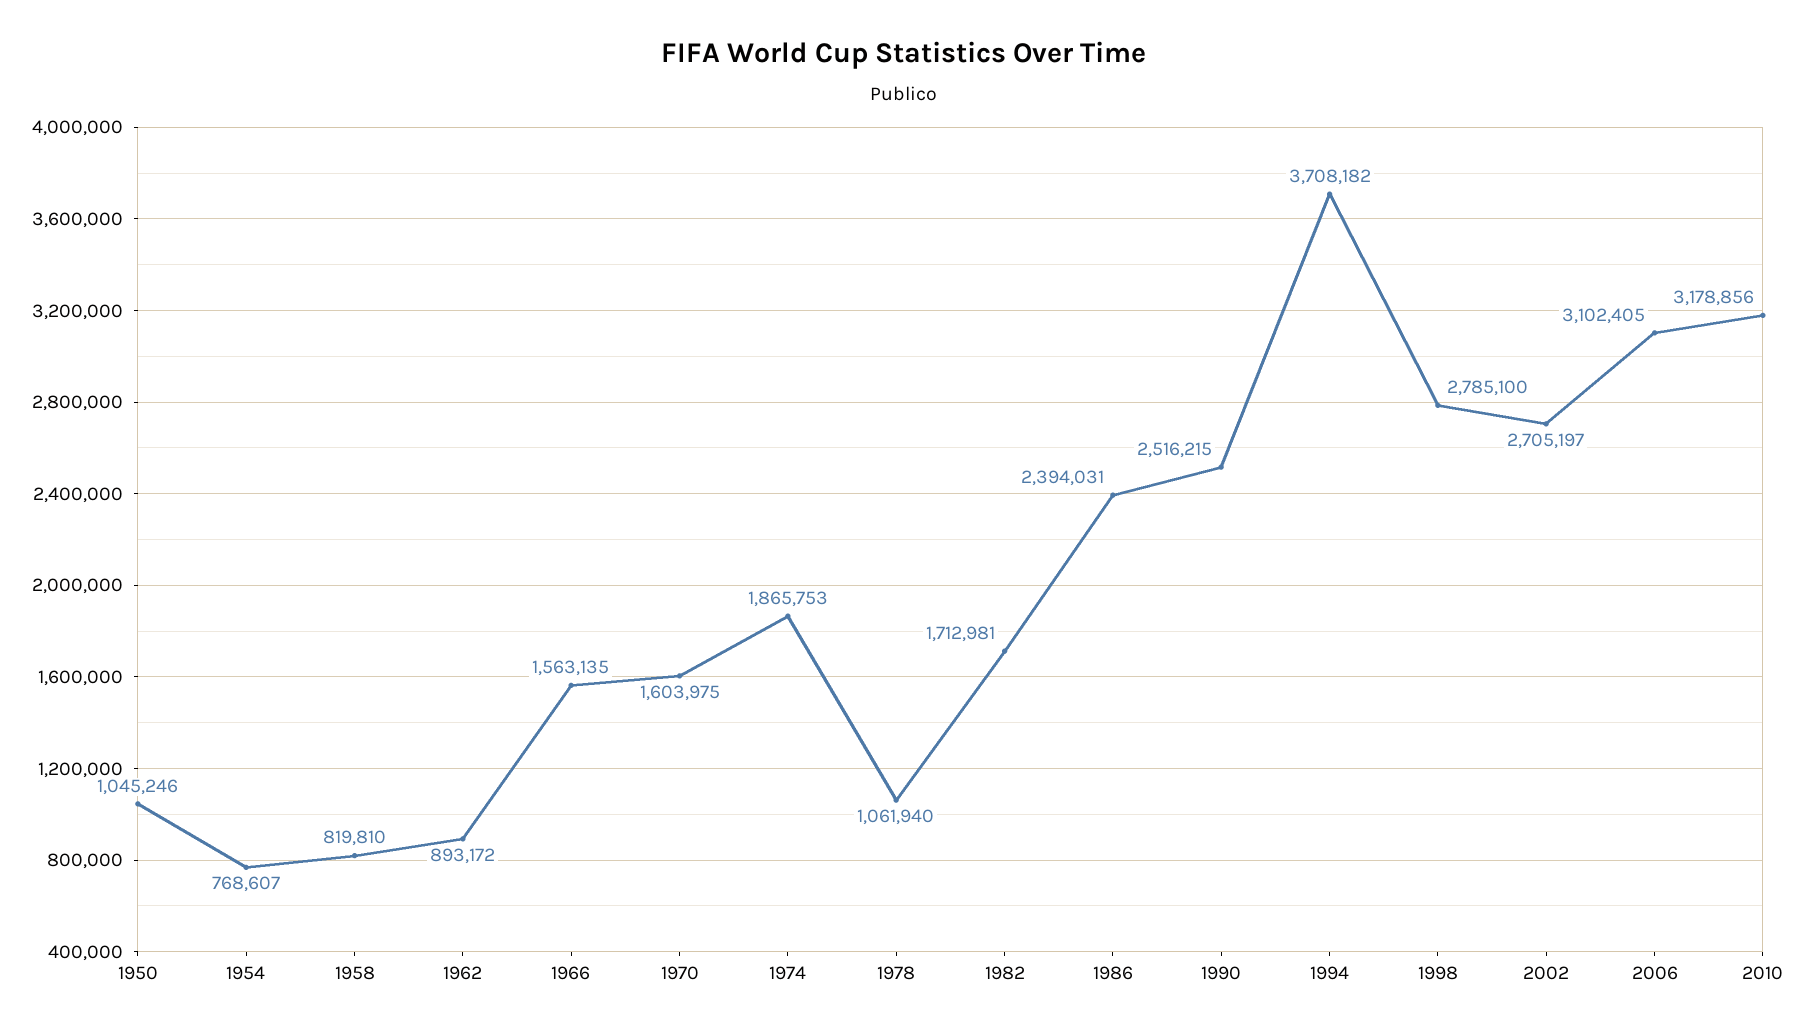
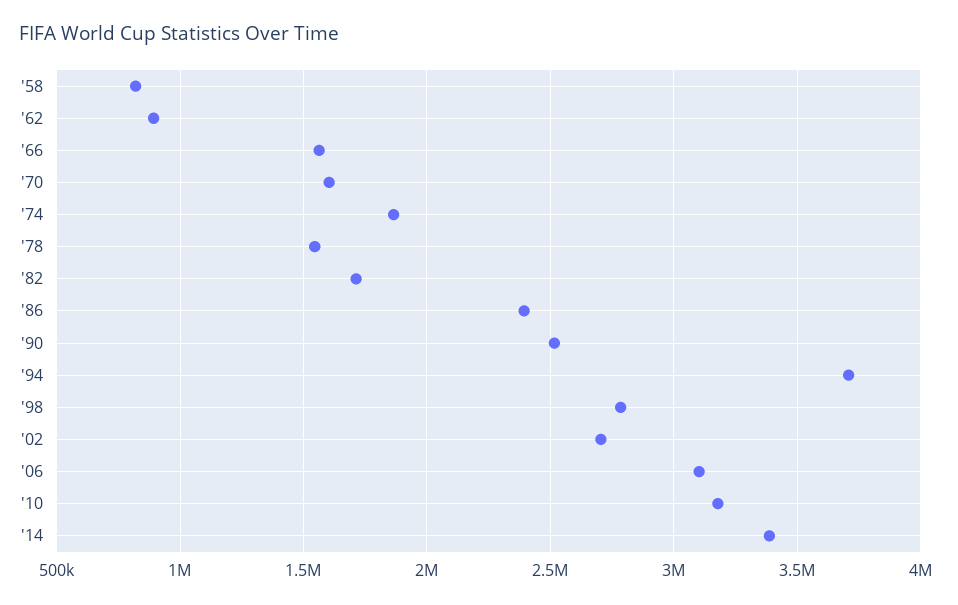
1950: 1045246 -> none
1954: 768607 -> none
1978: 1061940 -> 1550000
'14: none -> 3400000

